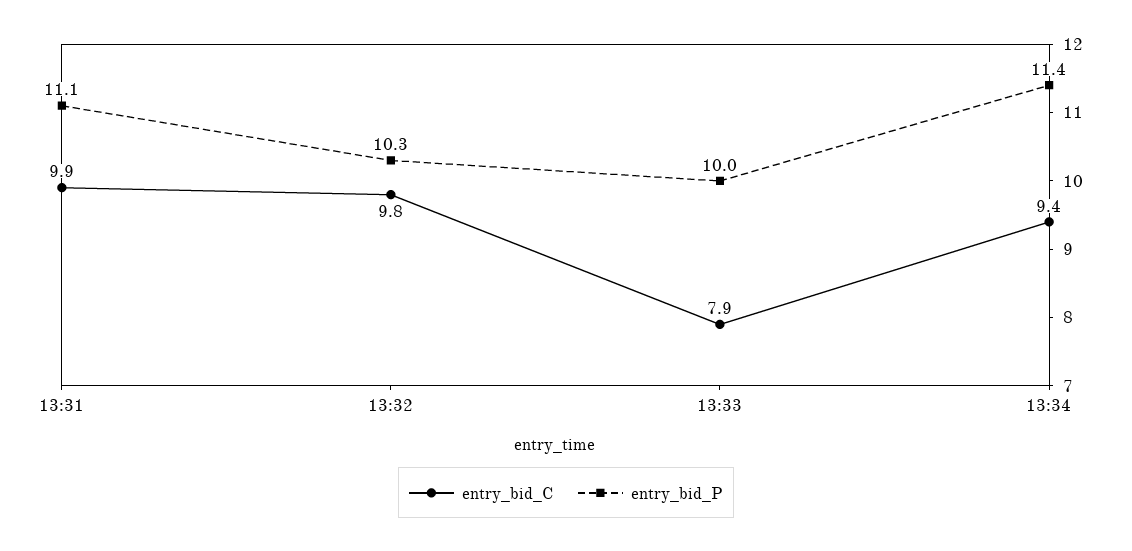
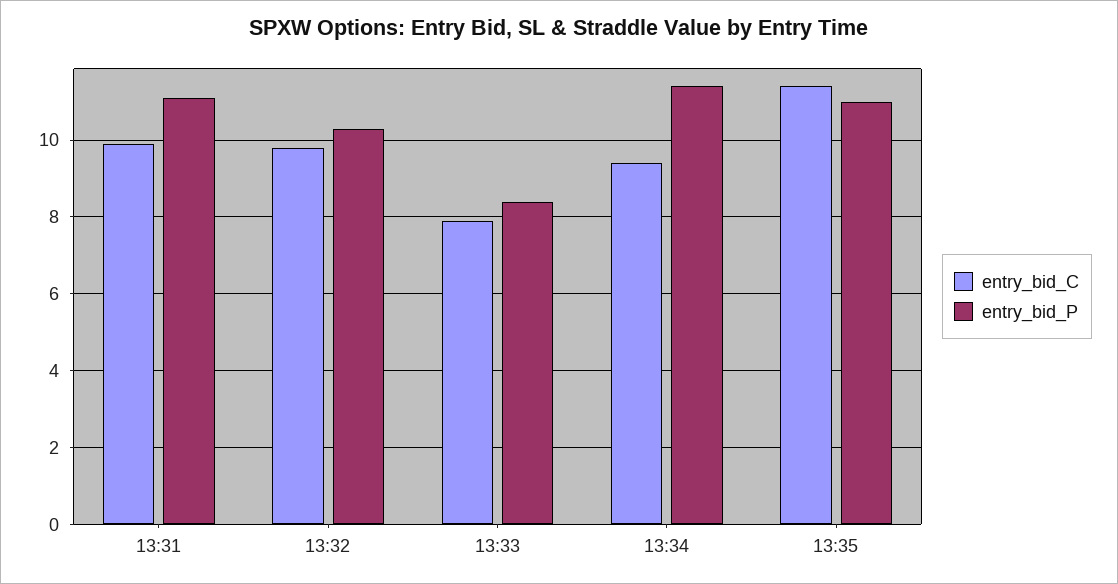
entry_bid_P, 13:33: 10 -> 8.5
entry_bid_C, 13:35: none -> 11.5
entry_bid_P, 13:35: none -> 11

